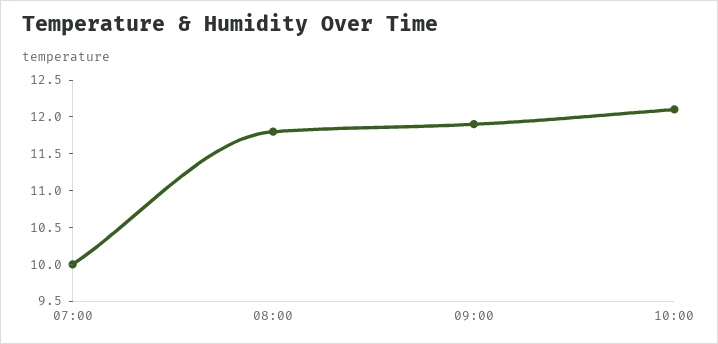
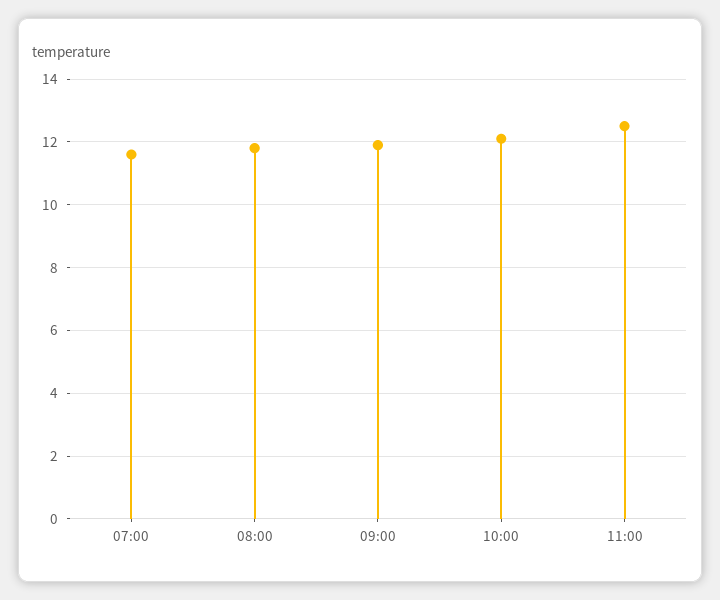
07:00: 10 -> 11.5
11:00: none -> 12.5

